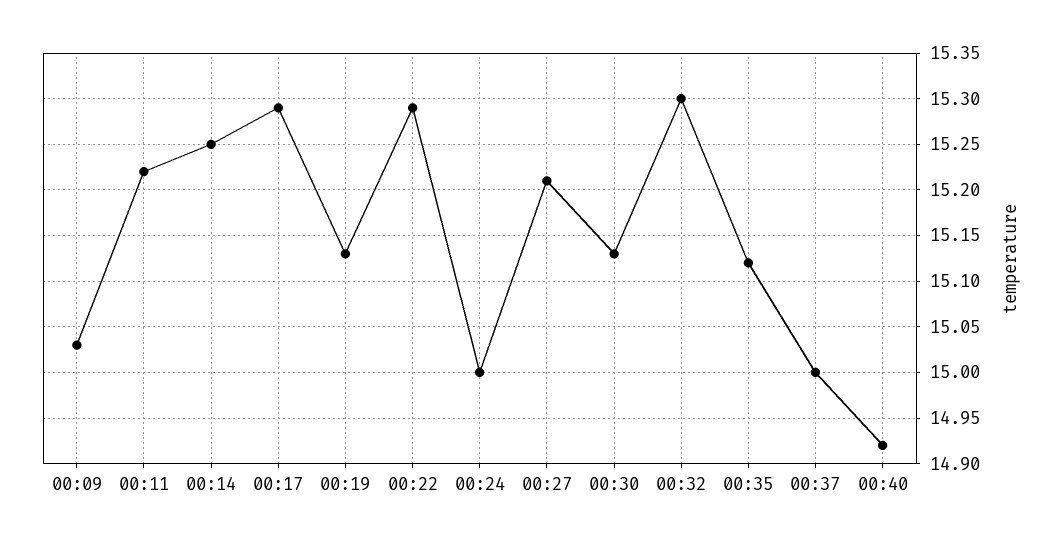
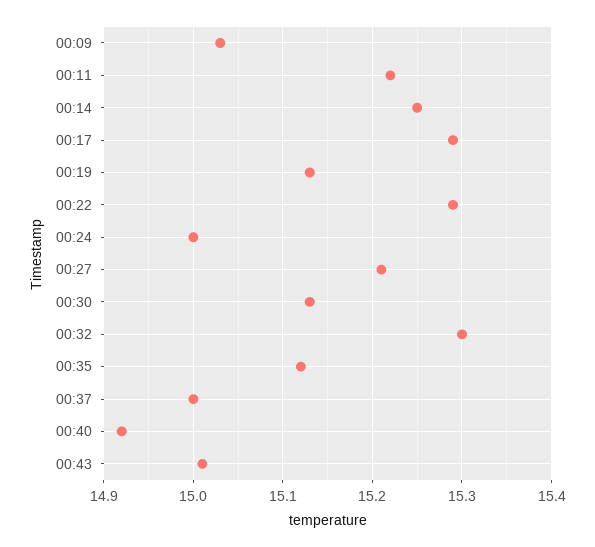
00:43: none -> 15.01

